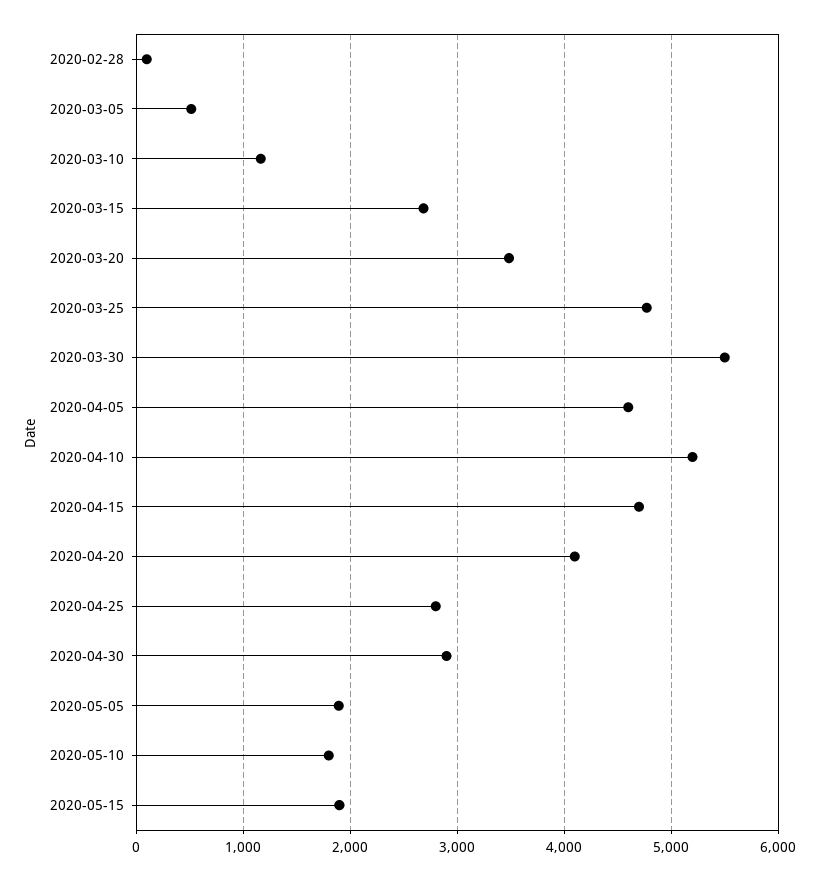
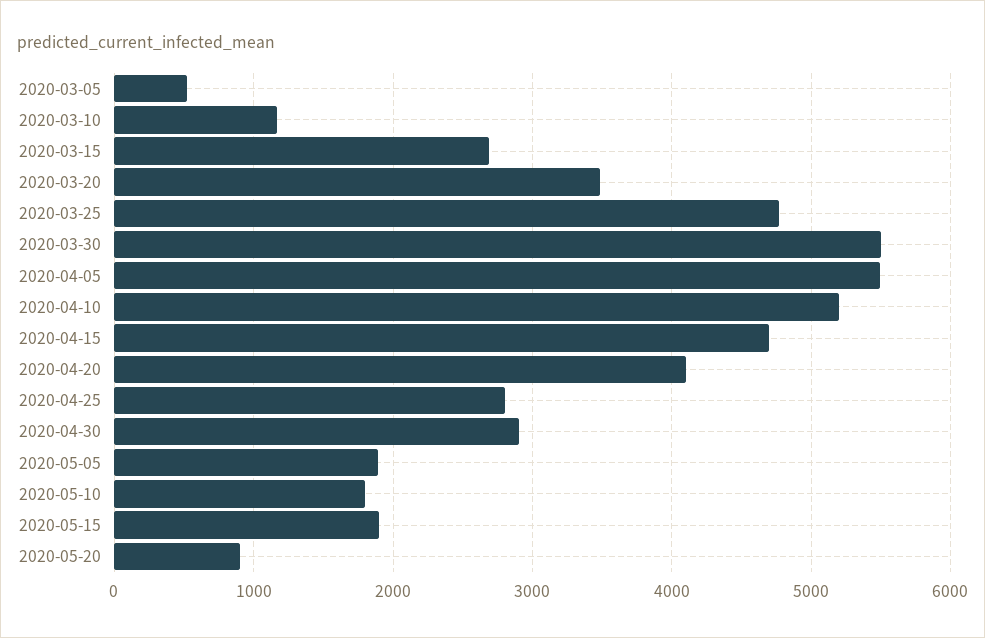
2020-02-28: 100 -> none
2020-04-05: 4600 -> 5500
2020-05-20: none -> 900

